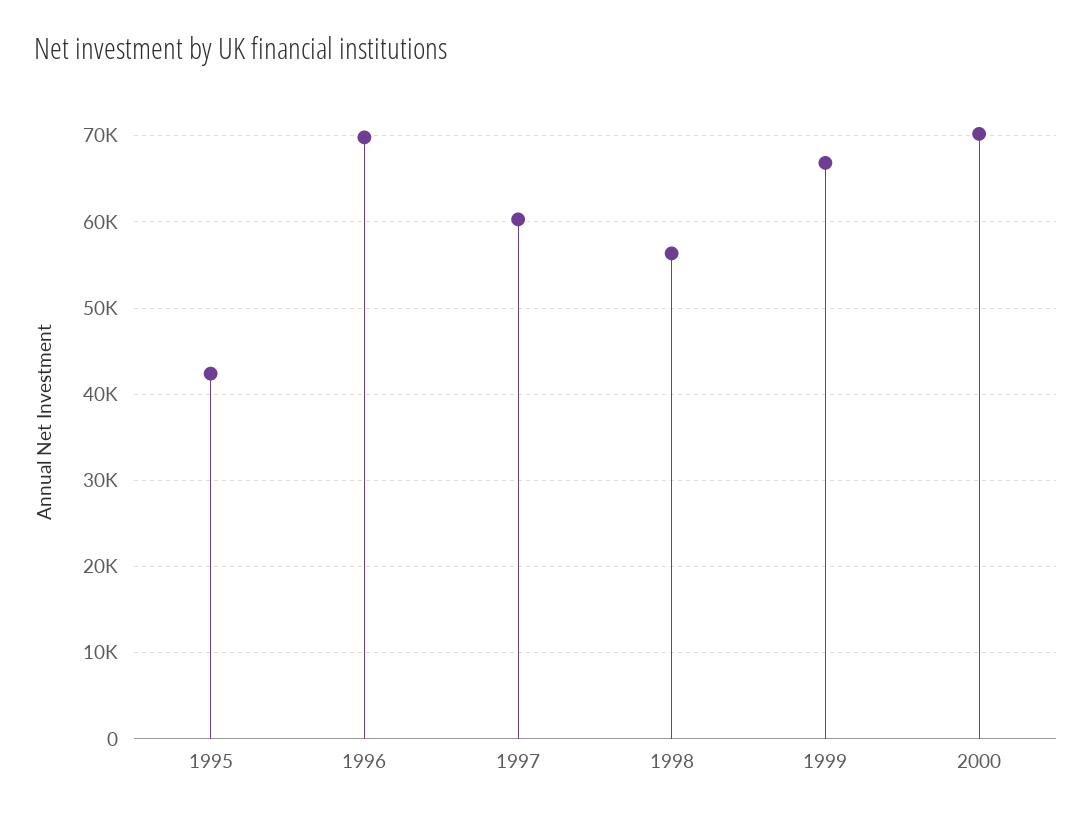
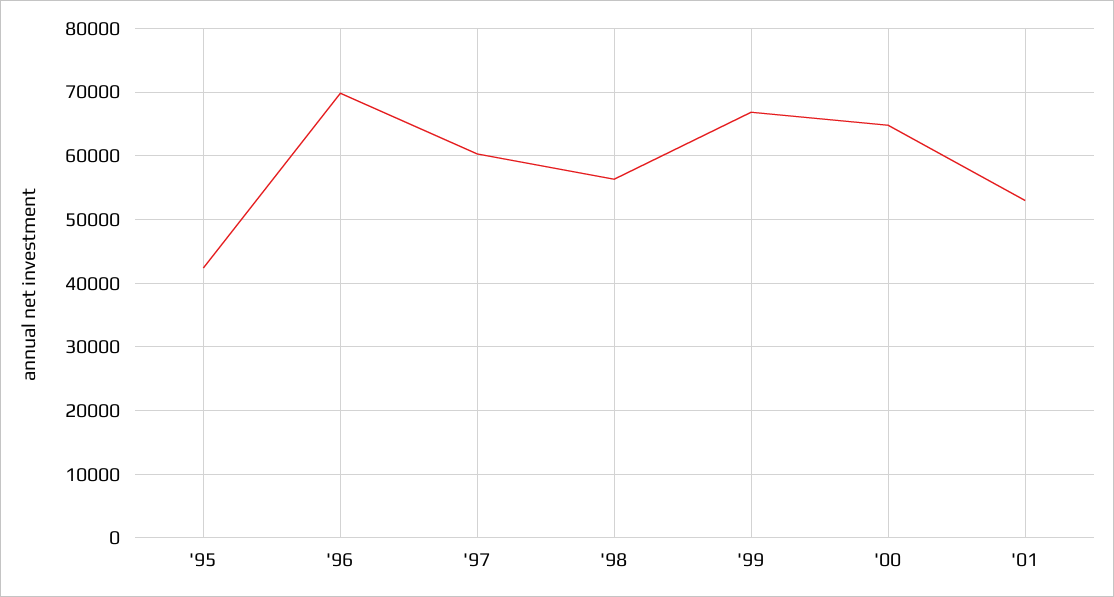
2000: 70000 -> 65000
'01: none -> 53000

